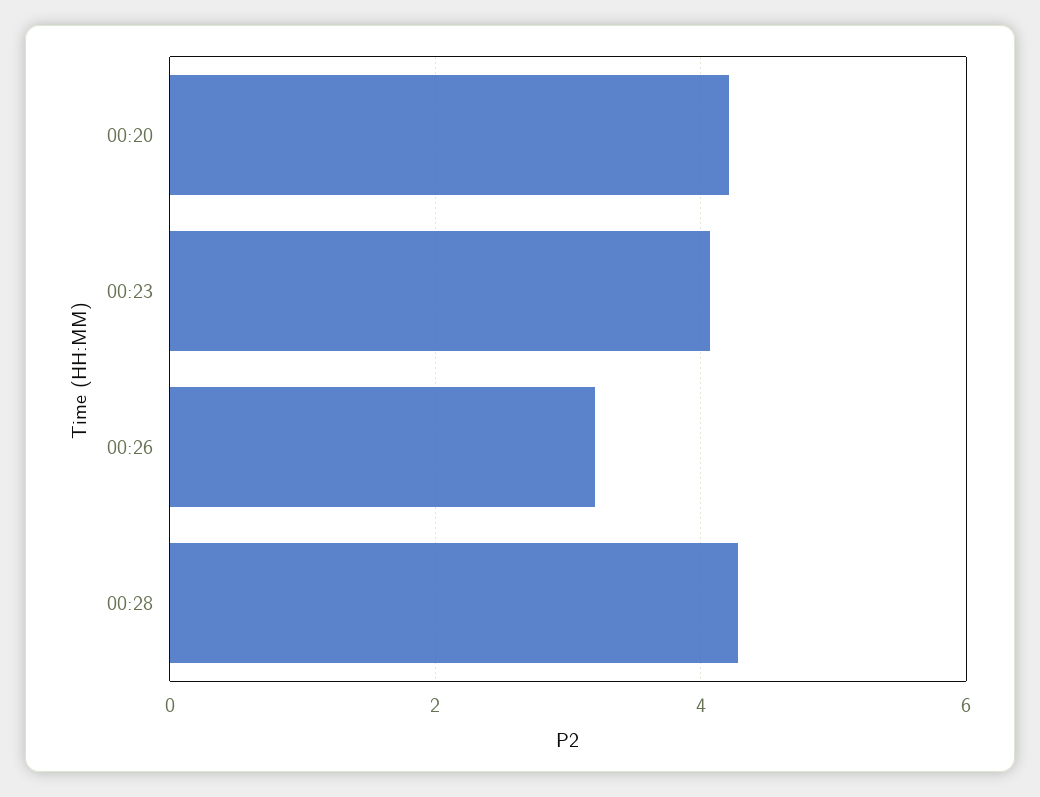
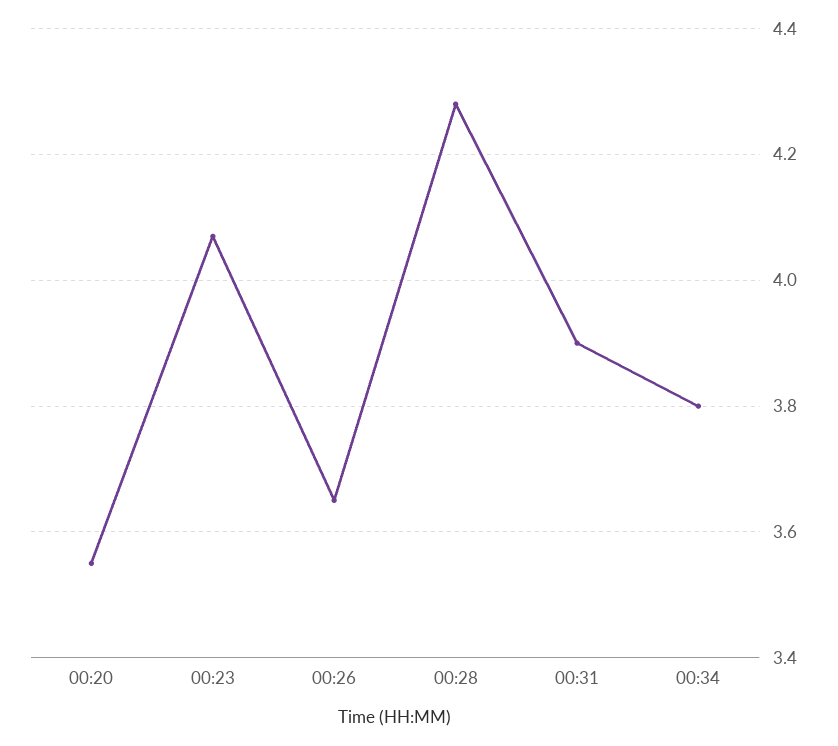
00:20: 4.2 -> 3.55
00:26: 3.2 -> 3.65
00:31: none -> 3.9
00:34: none -> 3.8

